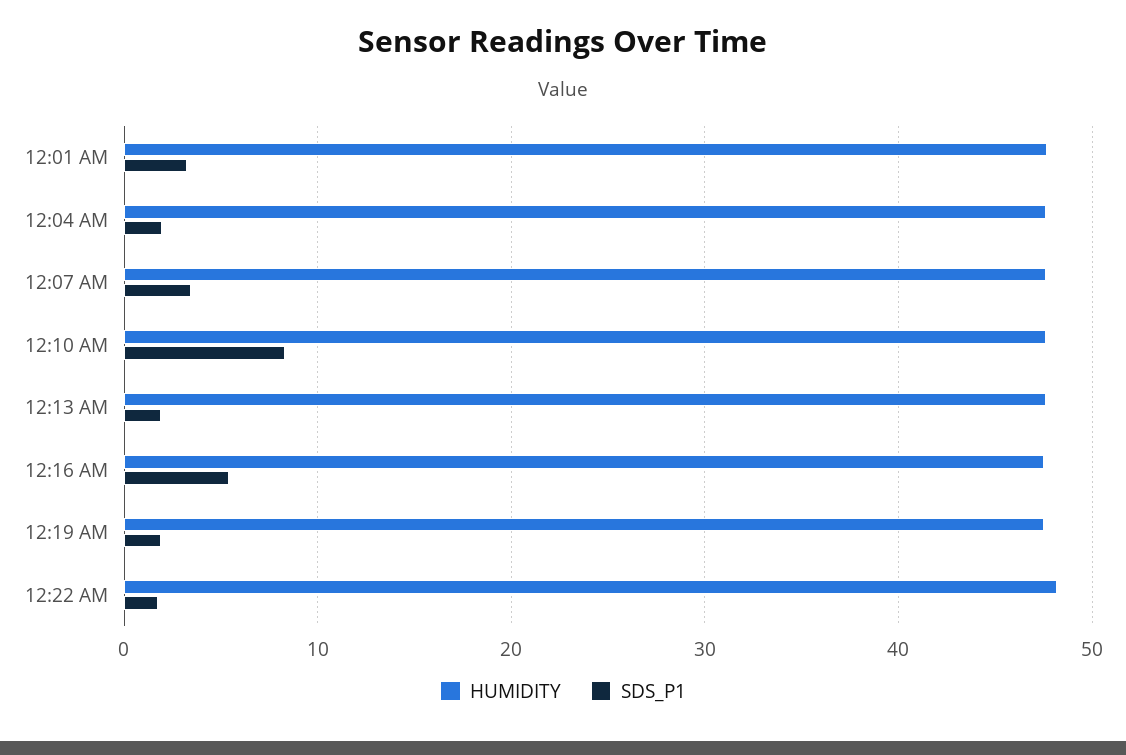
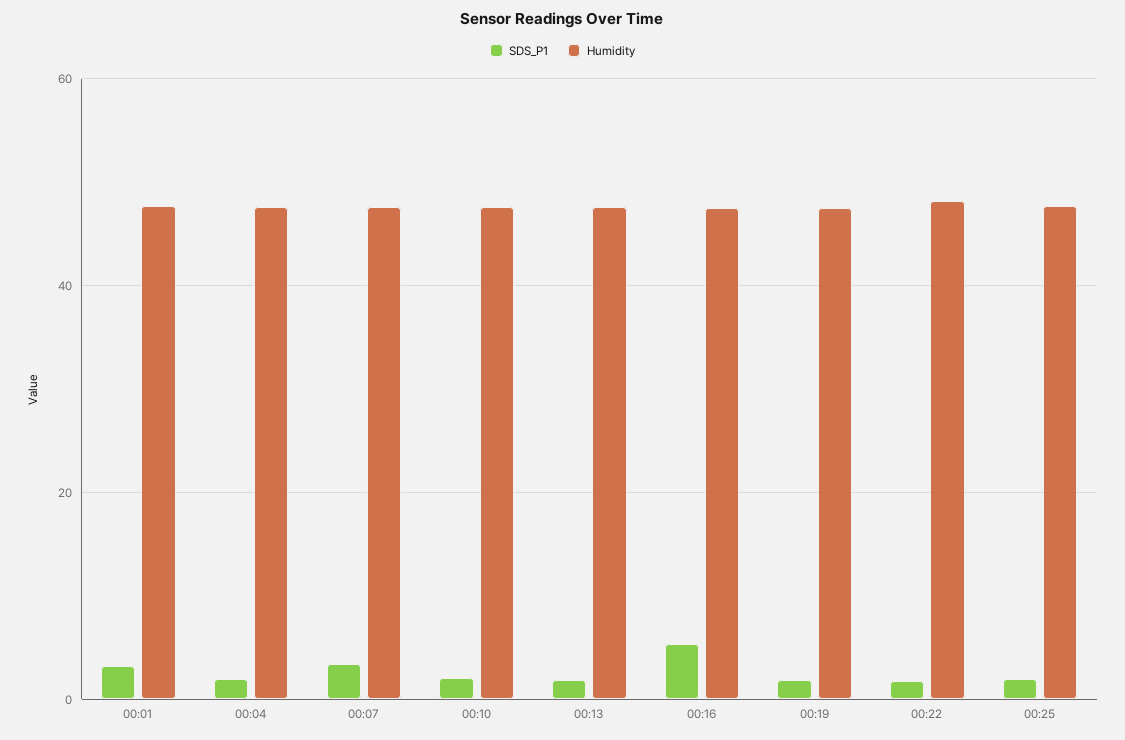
SDS_P1, 12:10 AM: 8 -> 2
SDS_P1, 00:25: none -> 2
HUMIDITY, 00:25: none -> 48

